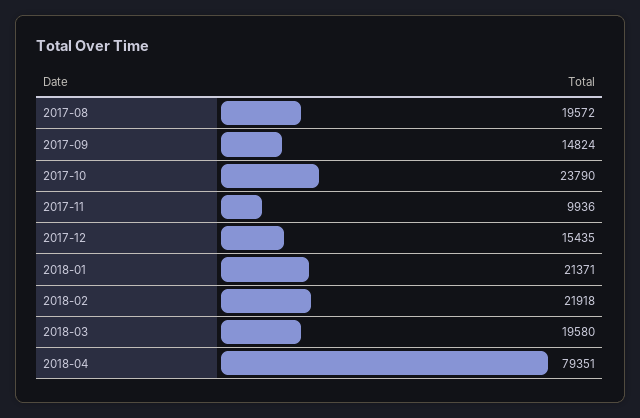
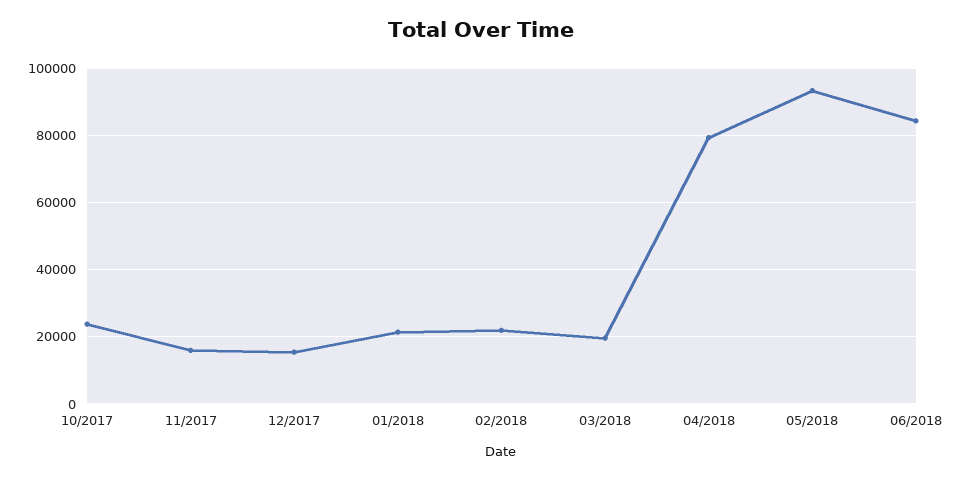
2017-08: 19572 -> none
2017-09: 14824 -> none
2017-11: 9936 -> 16000
05/2018: none -> 94000
06/2018: none -> 84000

